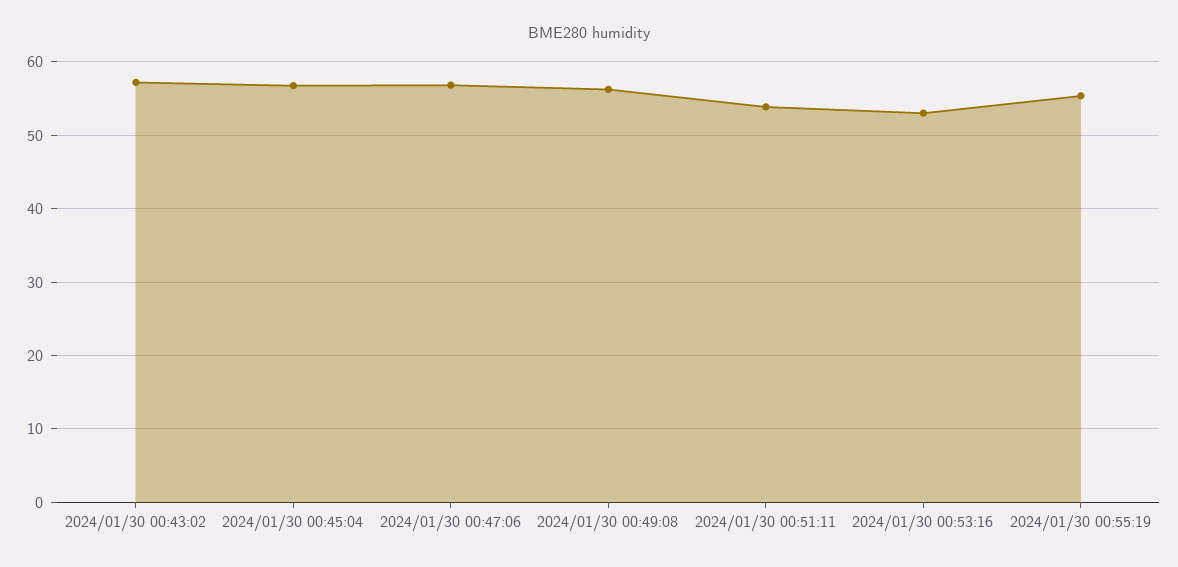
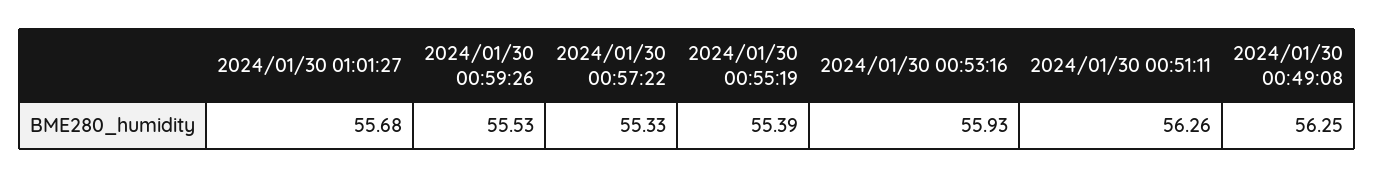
2024/01/30 00:43:02: 57 -> none
2024/01/30 00:45:04: 57 -> none
2024/01/30 00:47:06: 57 -> none
2024/01/30 00:51:11: 54 -> 56.26
2024/01/30 00:53:16: 53 -> 55.93
2024/01/30 01:01:27: none -> 55.68
2024/01/30 00:59:26: none -> 55.53
2024/01/30 00:57:22: none -> 55.33

